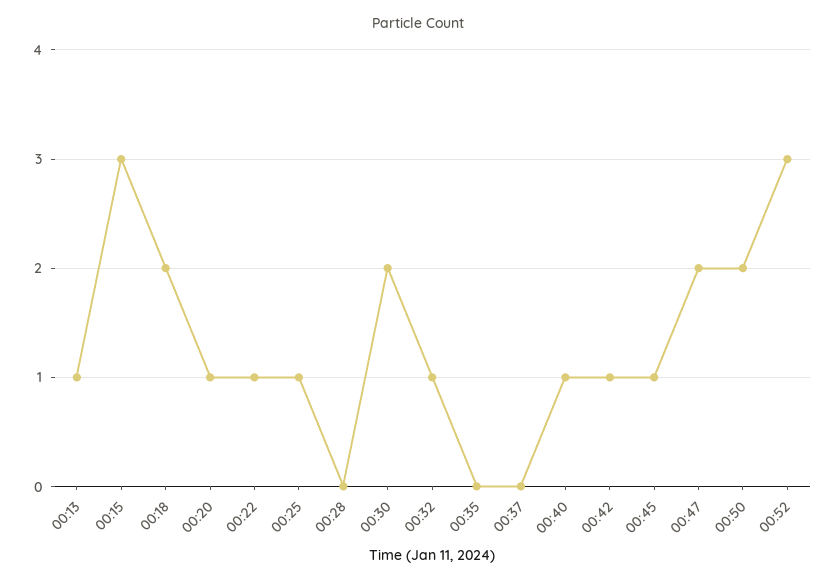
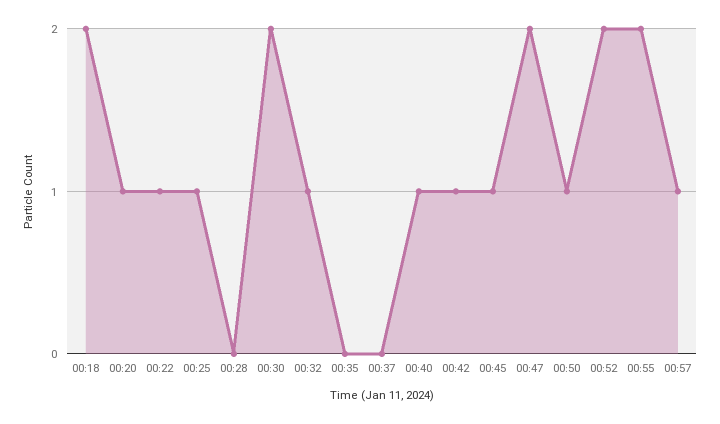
00:13: 1 -> none
00:15: 3 -> none
00:50: 2 -> 1
00:52: 3 -> 2
00:55: none -> 2
00:57: none -> 1

